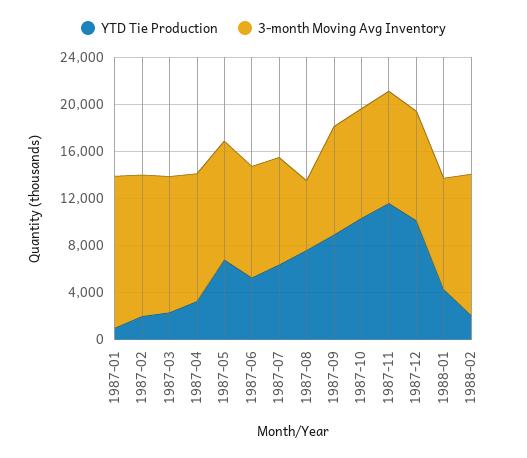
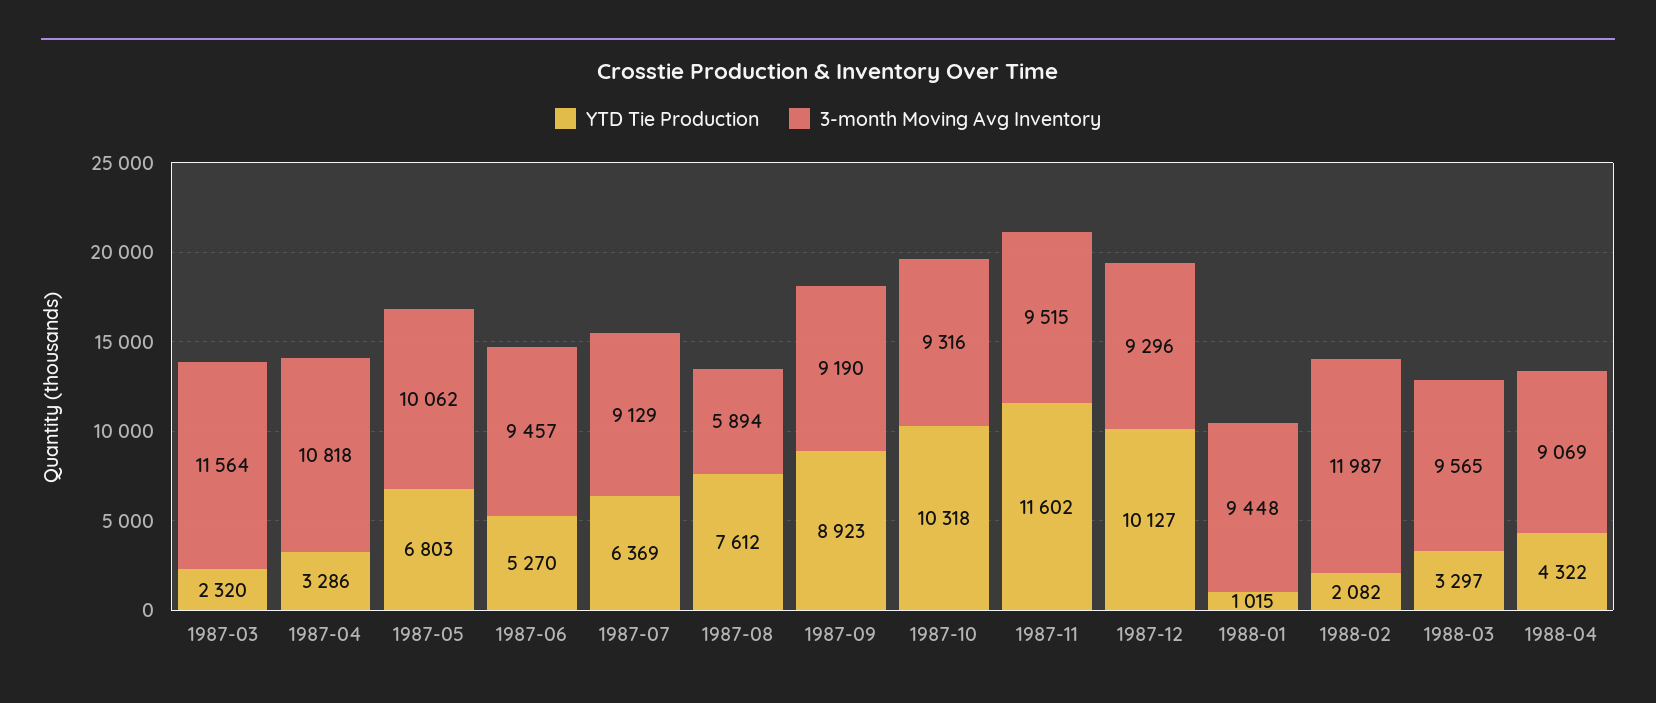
YTD Tie Production, 1987-01: 1000 -> none
3-month Moving Avg Inventory, 1987-01: 13000 -> none
YTD Tie Production, 1987-02: 2000 -> none
3-month Moving Avg Inventory, 1987-02: 12000 -> none
YTD Tie Production, 1988-01: 4000 -> 1015
YTD Tie Production, 1988-03: none -> 3297
3-month Moving Avg Inventory, 1988-03: none -> 9565
YTD Tie Production, 1988-04: none -> 4322
3-month Moving Avg Inventory, 1988-04: none -> 9069

